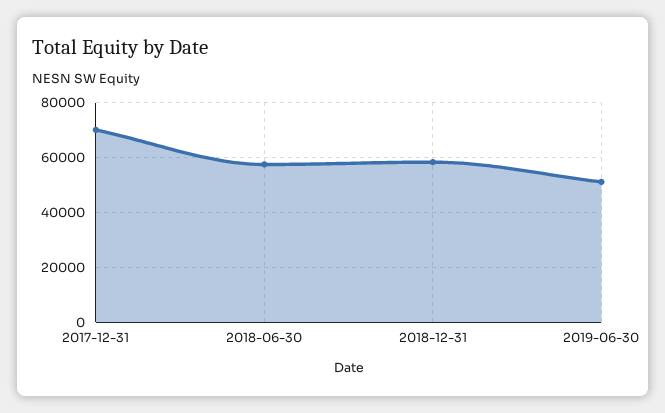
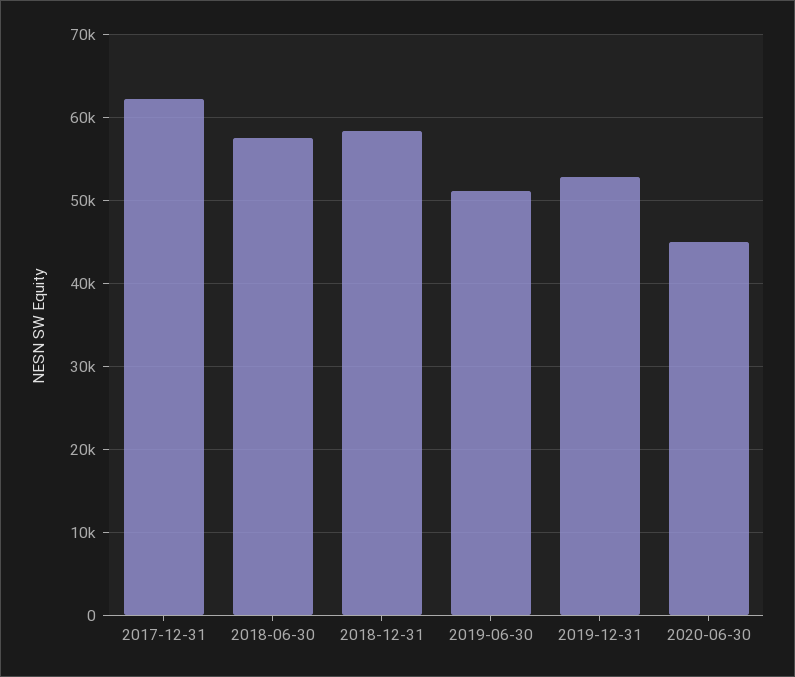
2017-12-31: 70000 -> 62000
2019-12-31: none -> 53000
2020-06-30: none -> 45000

